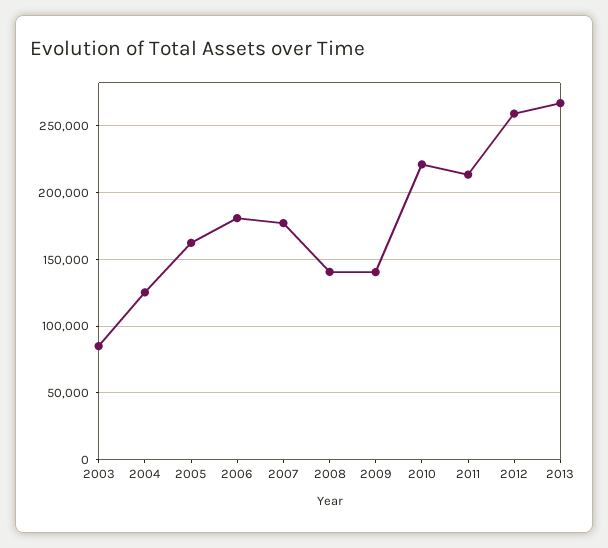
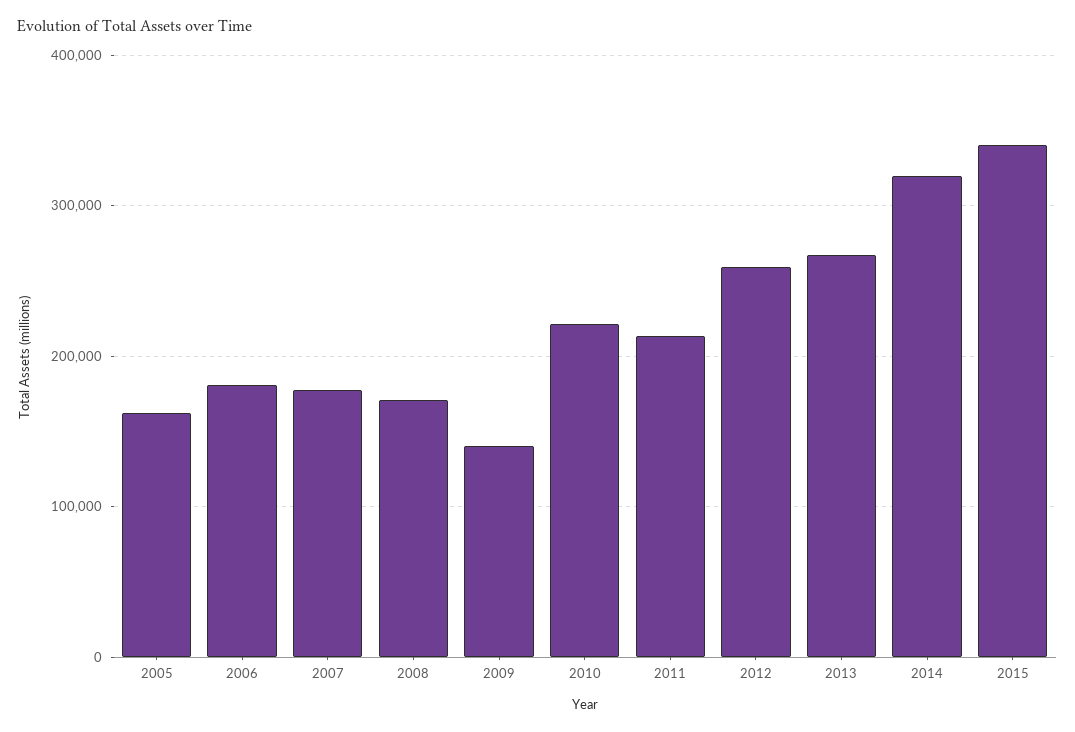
2003: 85000 -> none
2004: 125000 -> none
2008: 140000 -> 170000
2014: none -> 320000
2015: none -> 340000

